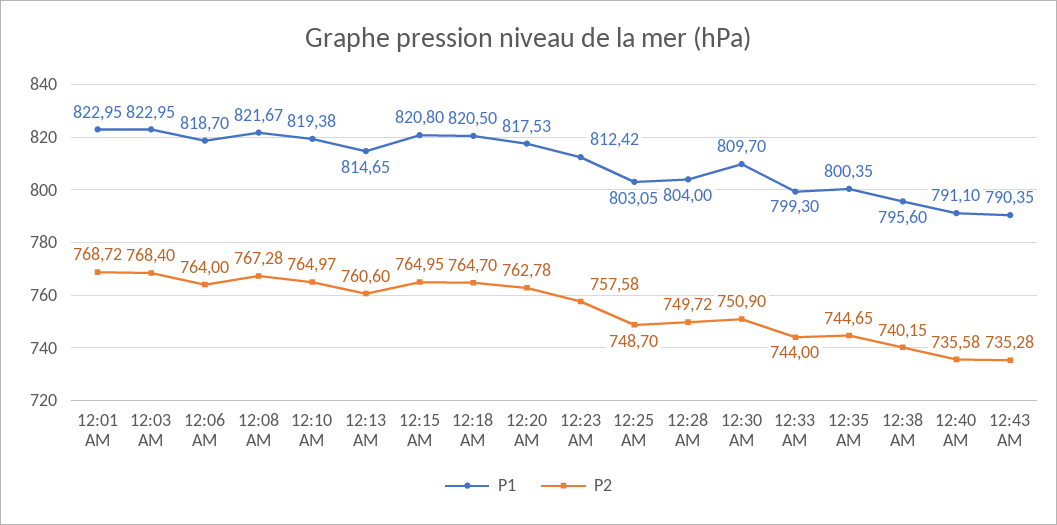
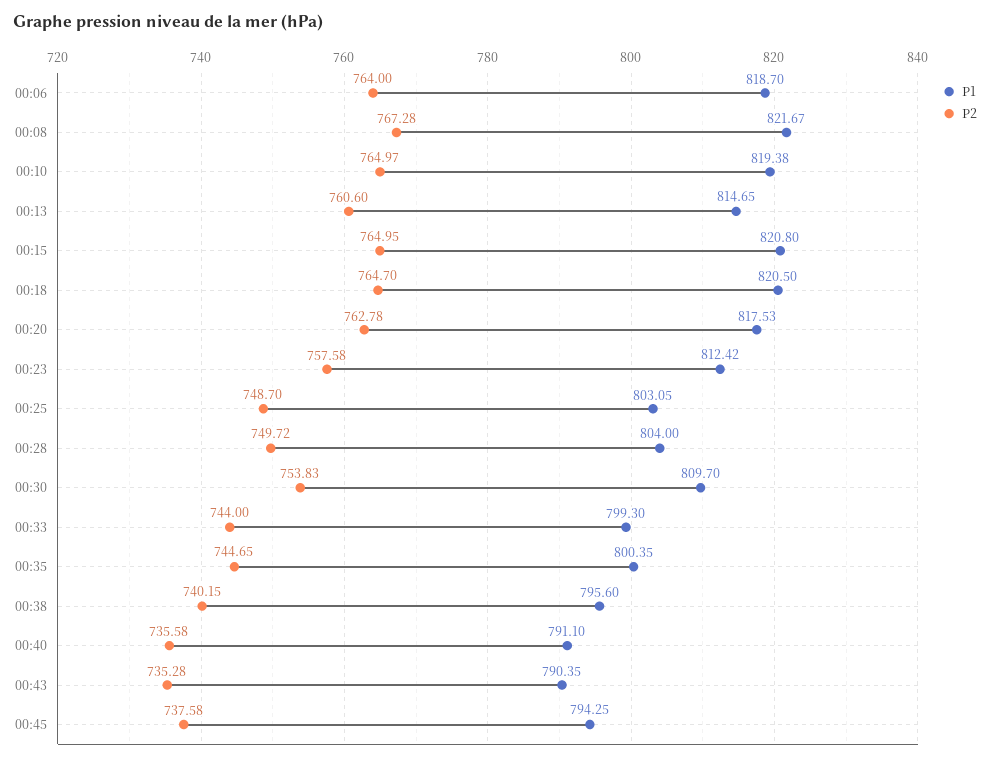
P1, 12:01 AM: 822.95 -> none
P2, 12:01 AM: 768.72 -> none
P1, 12:03 AM: 822.95 -> none
P2, 12:03 AM: 768.4 -> none
P2, 12:30 AM: 750.9 -> 753.83
P1, 00:45: none -> 794.25
P2, 00:45: none -> 737.58

